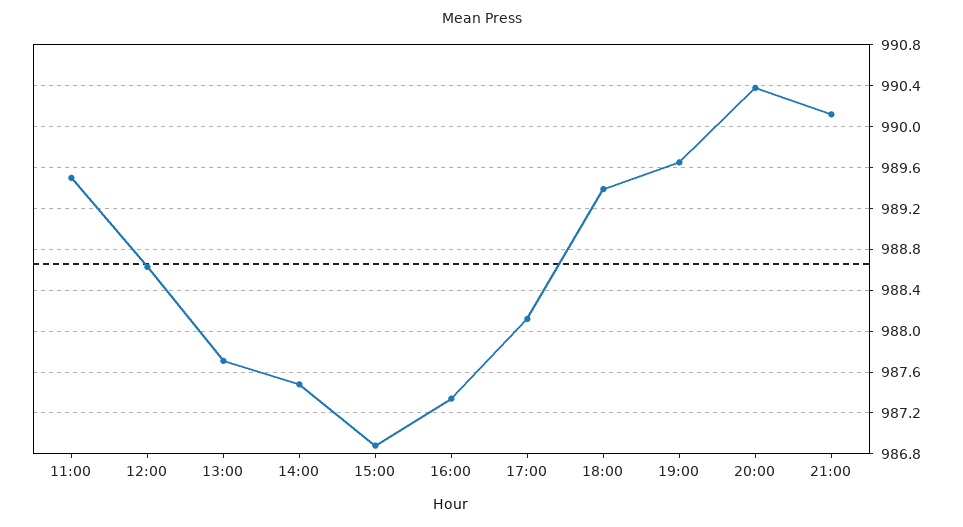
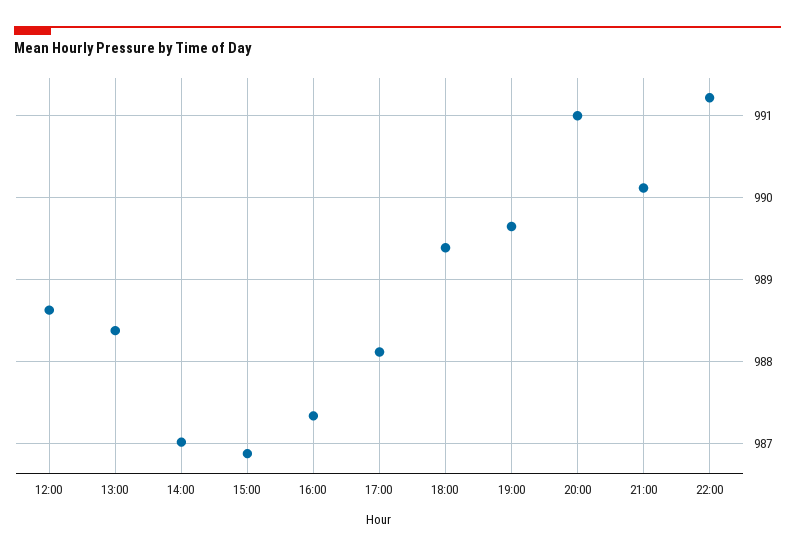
11:00: 989.5 -> none
13:00: 987.7 -> 988.4
14:00: 987.5 -> 987
20:00: 990.4 -> 991
22:00: none -> 991.2

